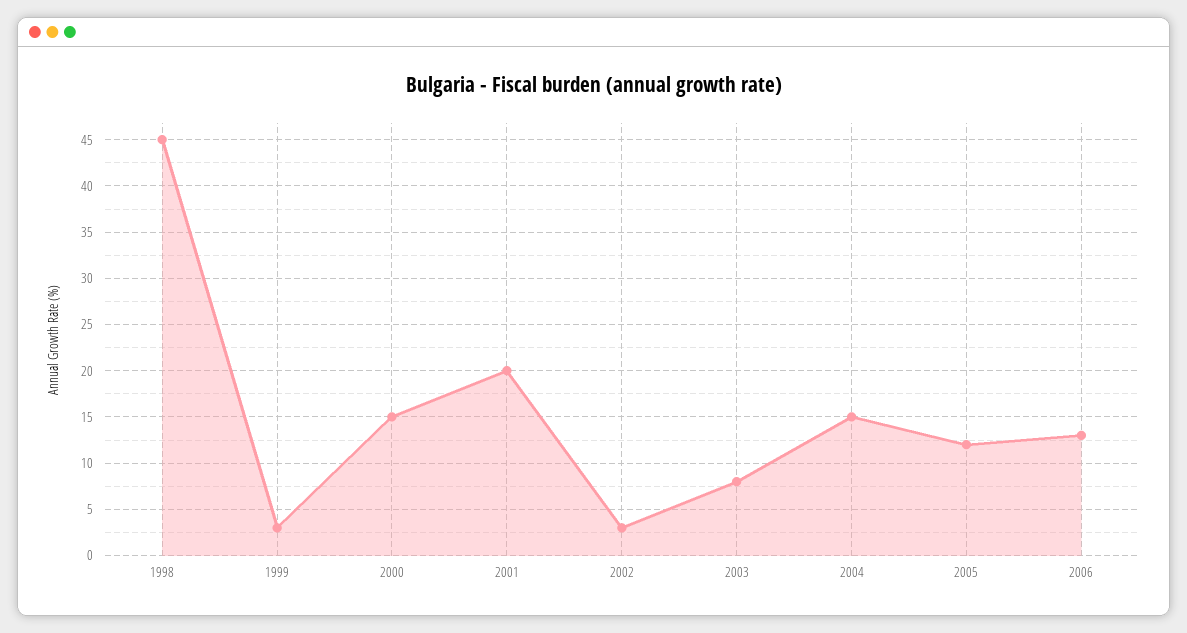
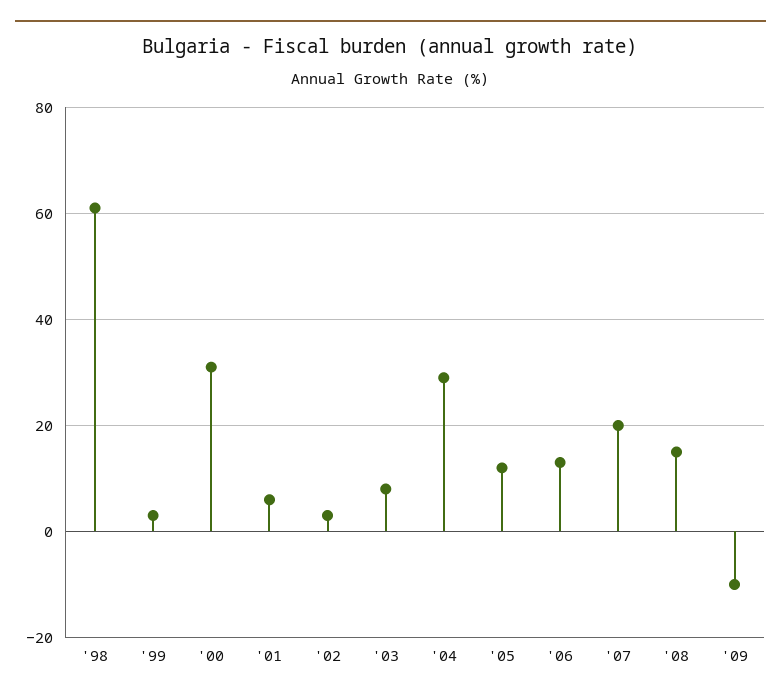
1998: 45 -> 60
2000: 15 -> 30
2001: 20 -> 5
2004: 15 -> 30
'07: none -> 20
'08: none -> 15
'09: none -> -10

